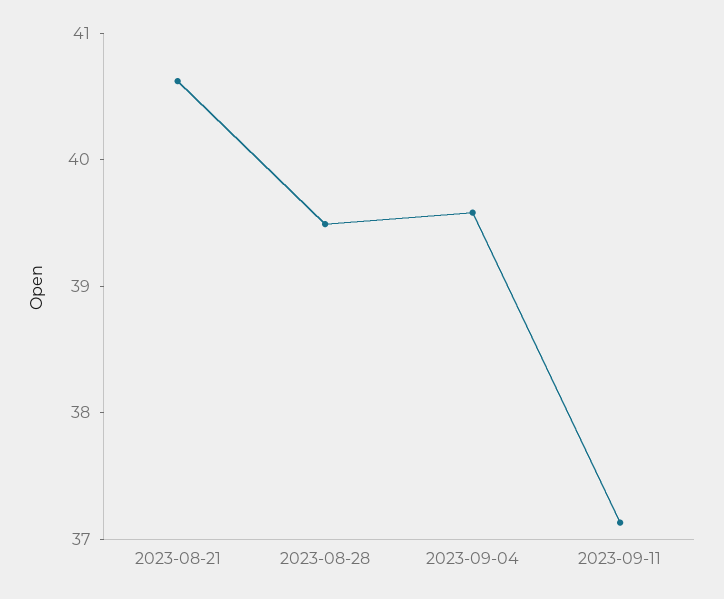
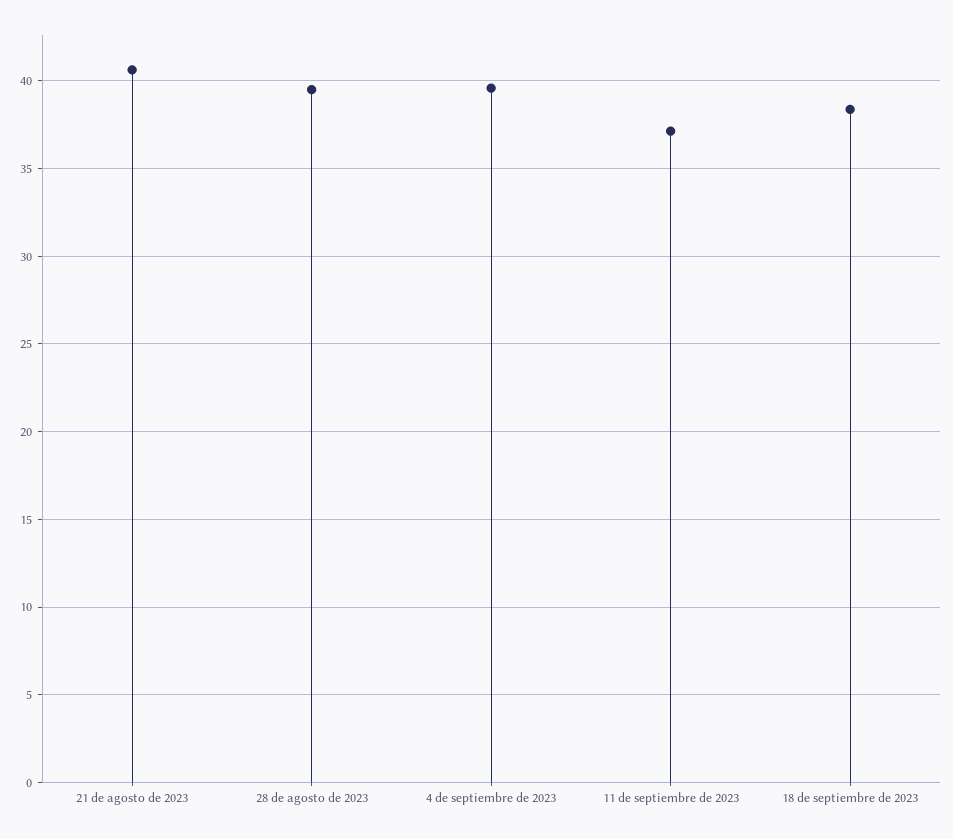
18 de septiembre de 2023: none -> 38.5

